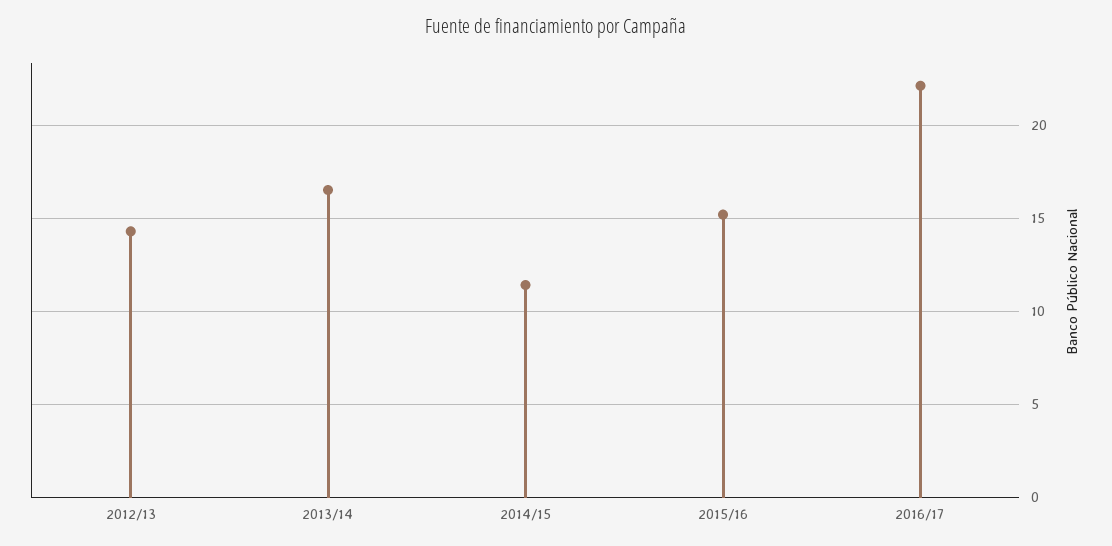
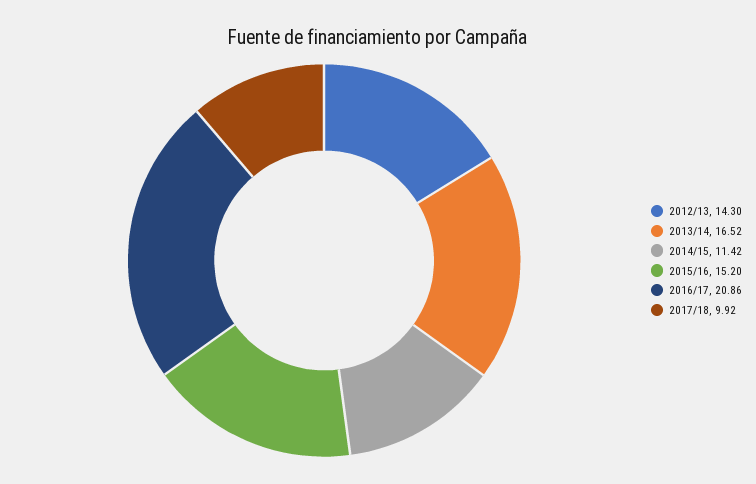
2016/17: 22 -> 20.86
2017/18: none -> 9.92

